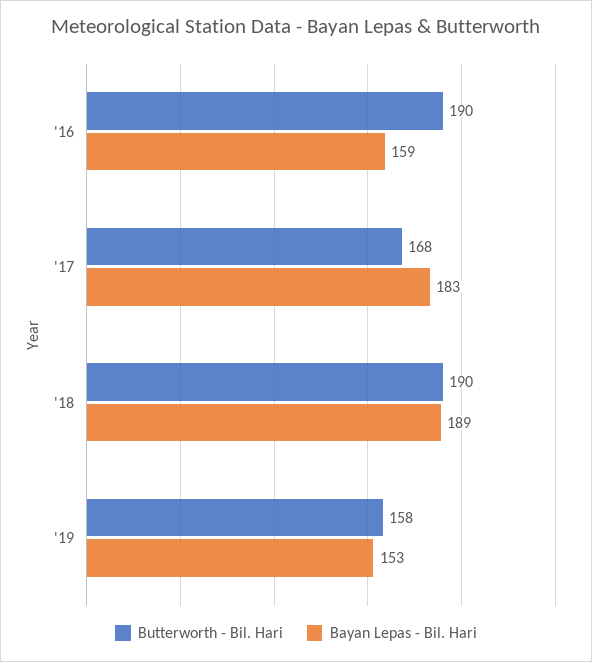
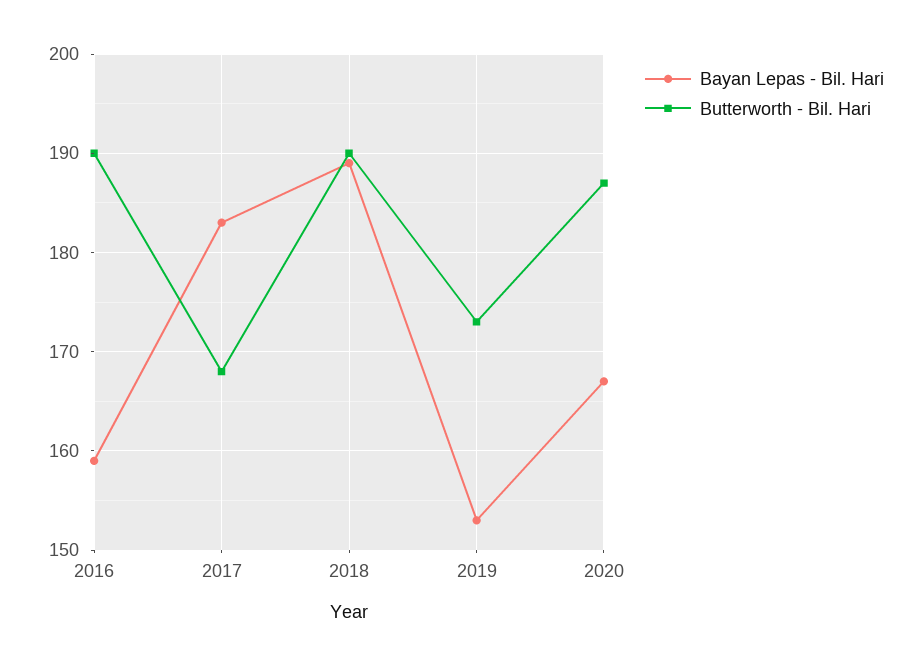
Butterworth - Bil. Hari, '19: 158 -> 173
Bayan Lepas - Bil. Hari, 2020: none -> 167
Butterworth - Bil. Hari, 2020: none -> 187

